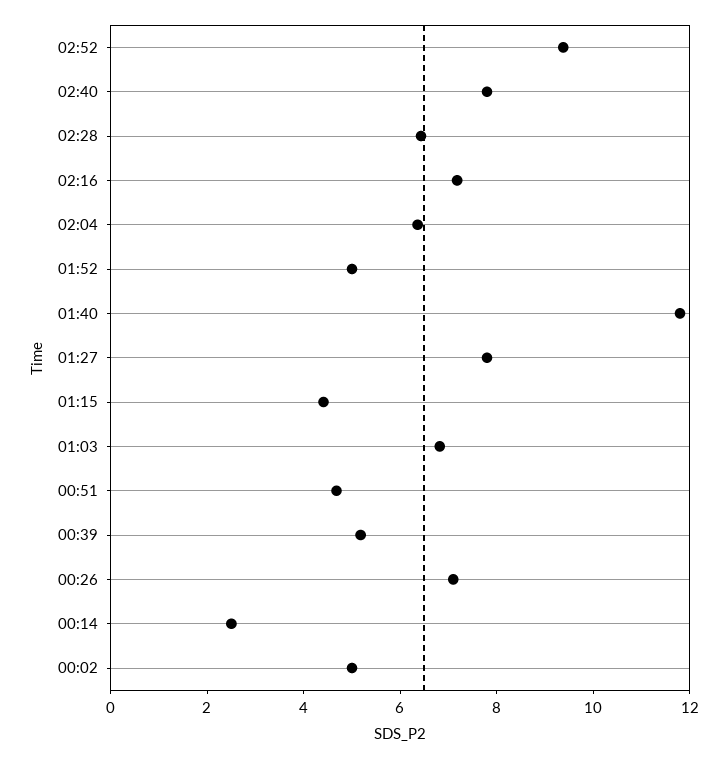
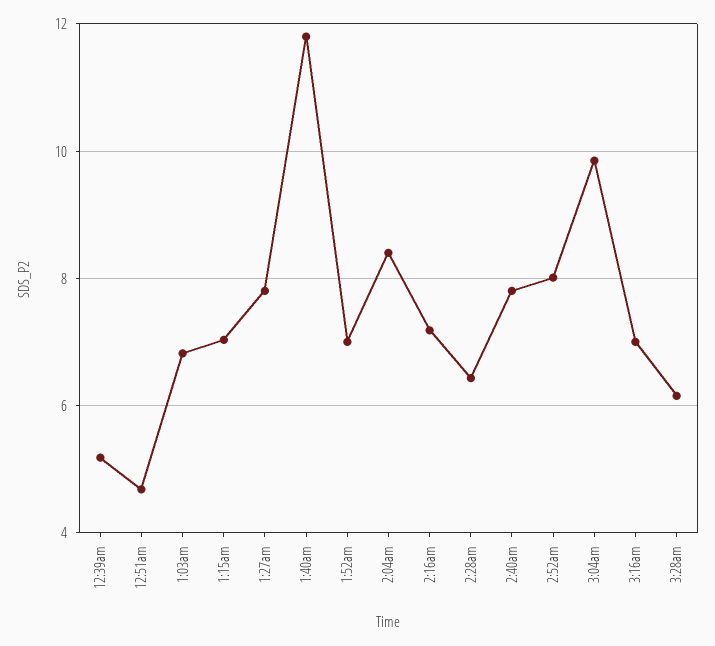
02:52: 9.5 -> 8
02:04: 6.5 -> 8.4
01:52: 5 -> 7
01:15: 4.5 -> 7
00:26: 7 -> none
00:14: 2.5 -> none
00:02: 5 -> none
3:04am: none -> 9.8
3:16am: none -> 7
3:28am: none -> 6.2

